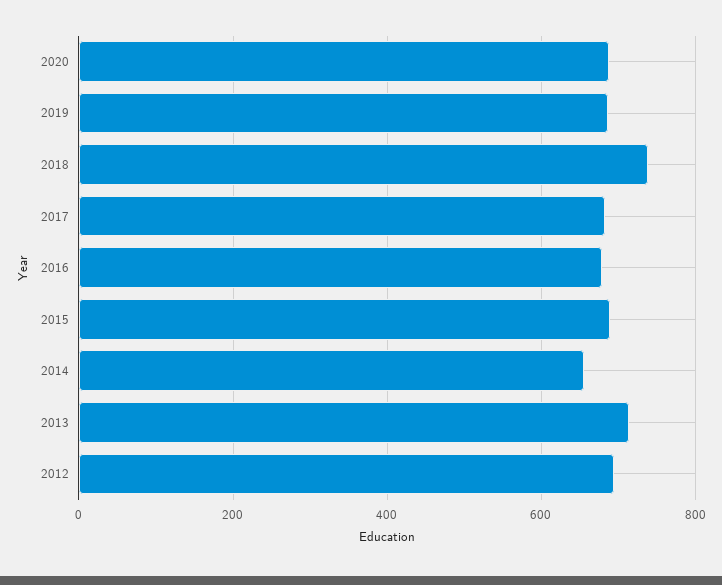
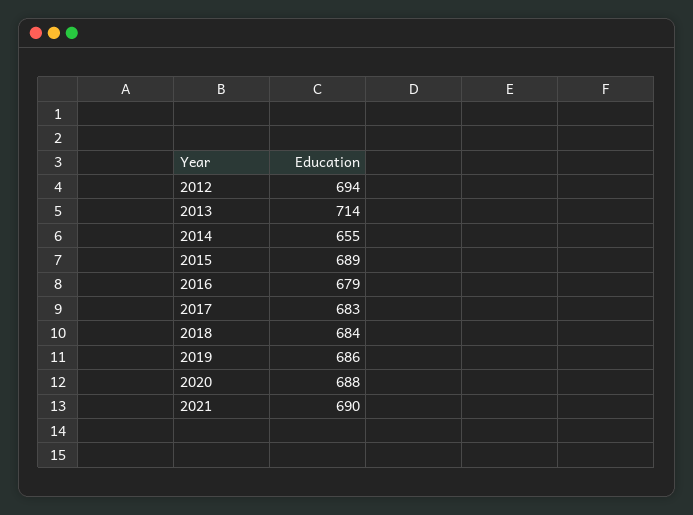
2018: 740 -> 684
2021: none -> 690

